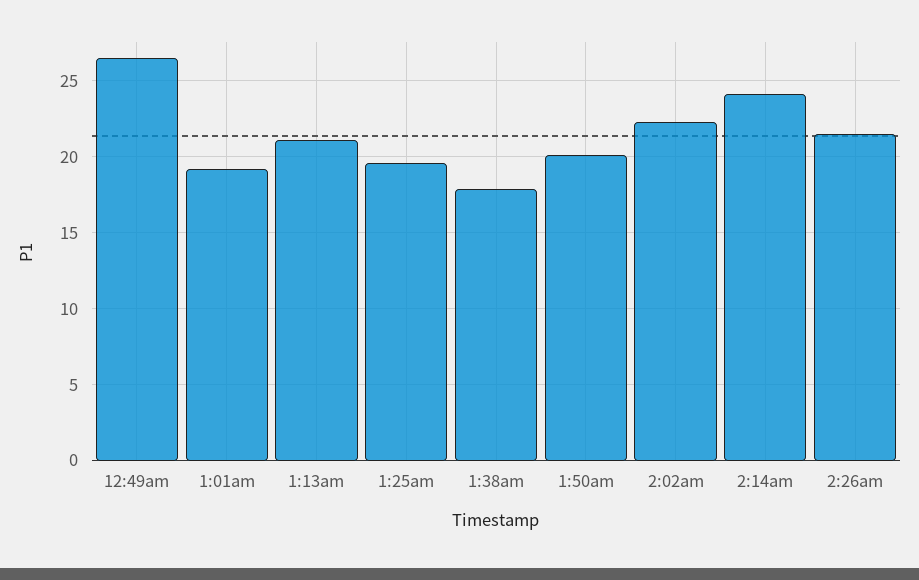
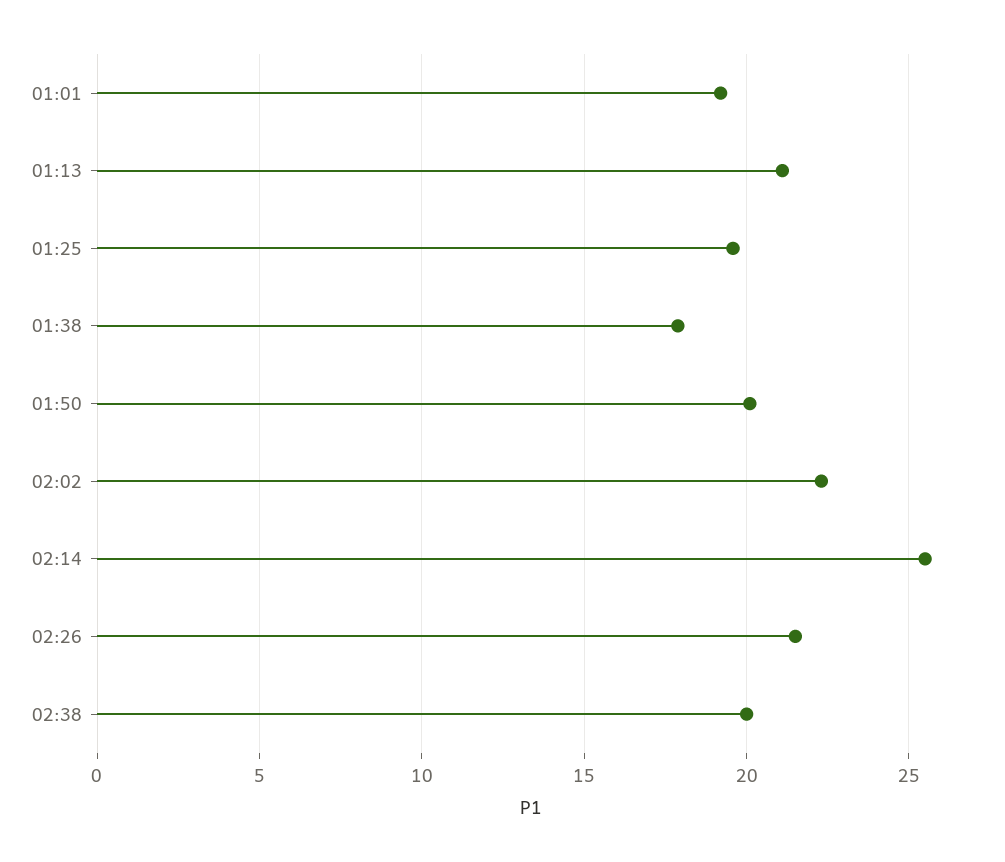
12:49am: 26.5 -> none
2:14am: 24 -> 25.5
02:38: none -> 20

